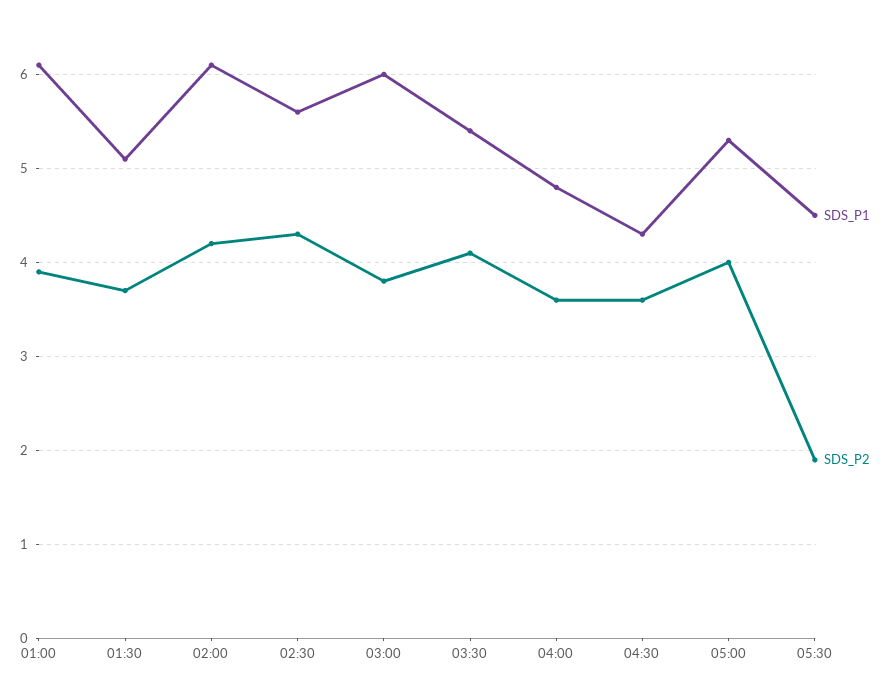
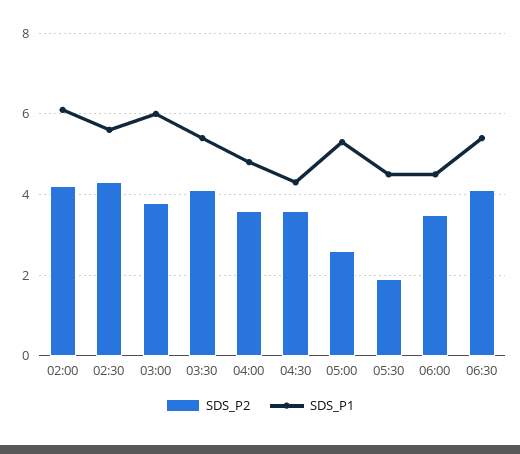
SDS_P1, 01:00: 6.1 -> none
SDS_P2, 01:00: 3.9 -> none
SDS_P1, 01:30: 5.1 -> none
SDS_P2, 01:30: 3.7 -> none
SDS_P2, 05:00: 4 -> 2.5
SDS_P2, 06:00: none -> 3.5
SDS_P1, 06:00: none -> 4.5
SDS_P2, 06:30: none -> 4
SDS_P1, 06:30: none -> 5.5

